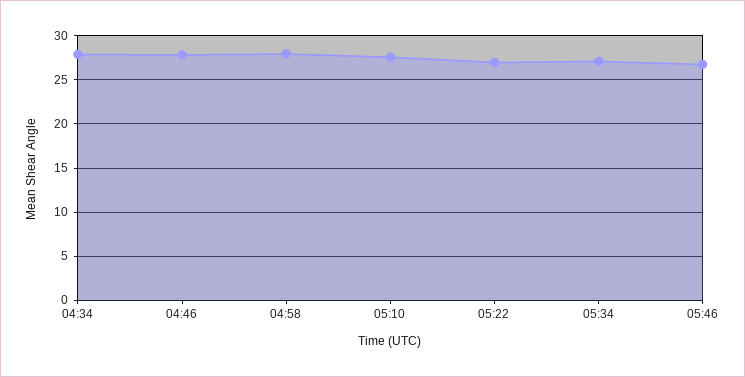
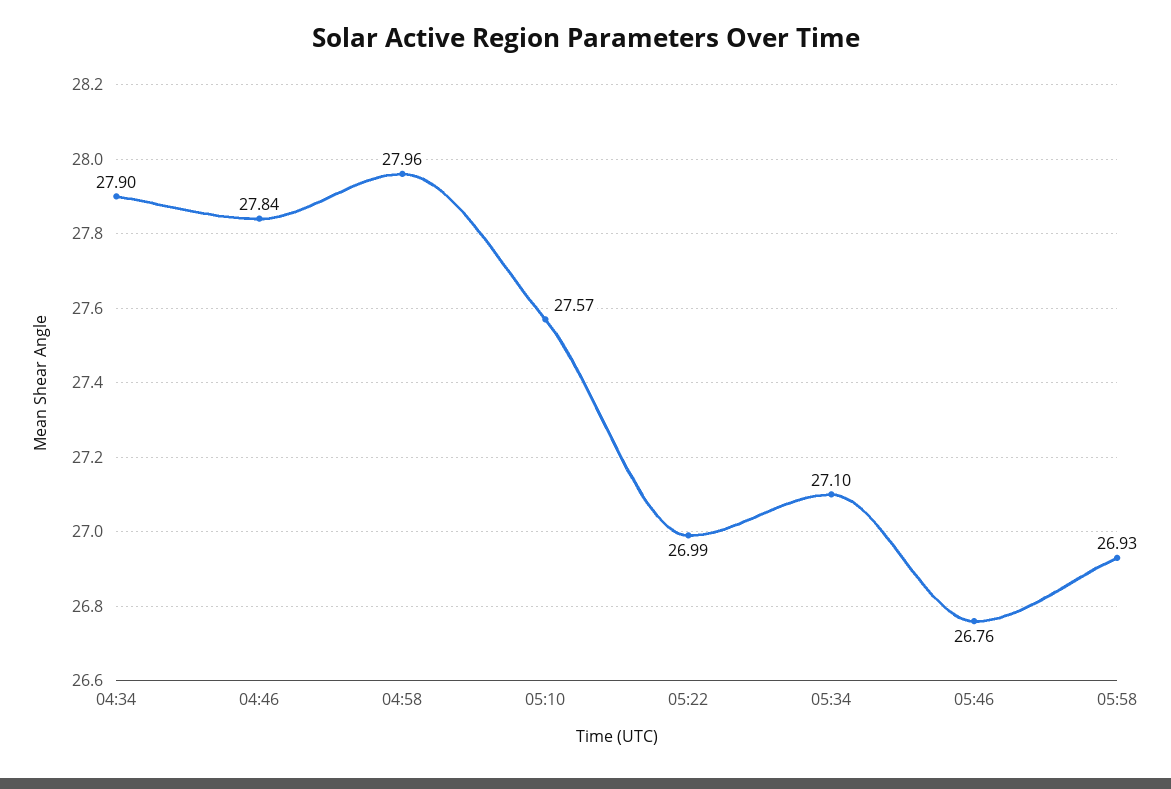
05:58: none -> 26.93

